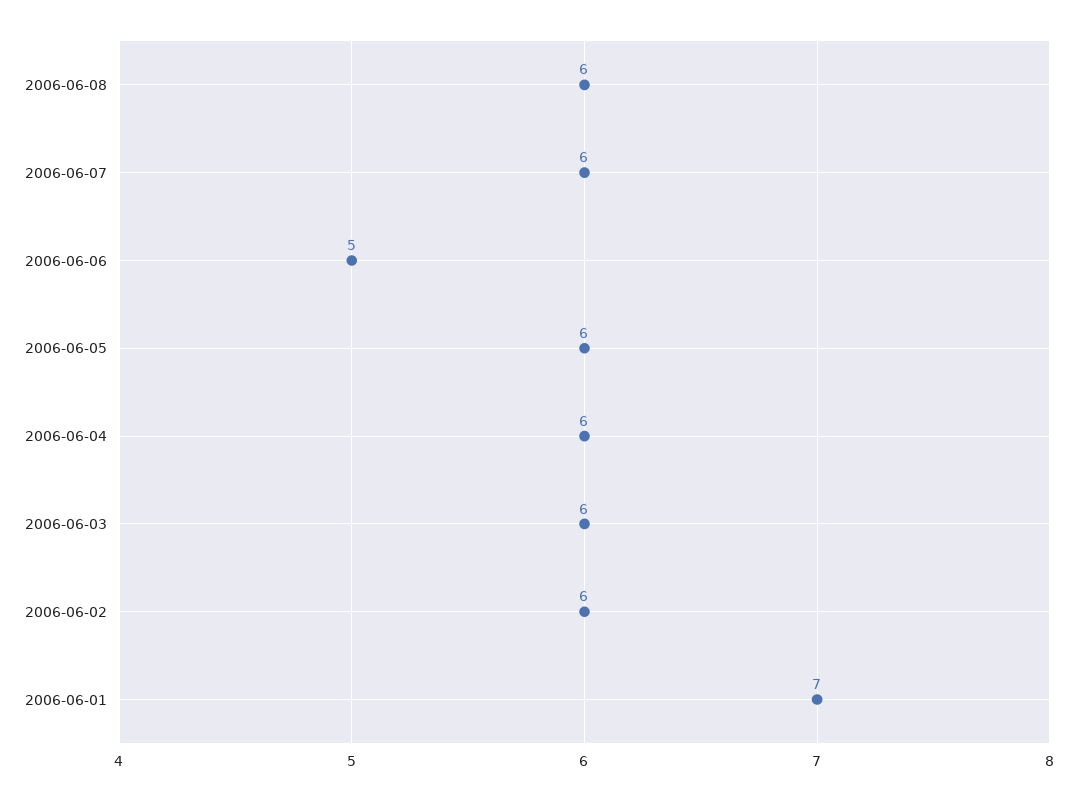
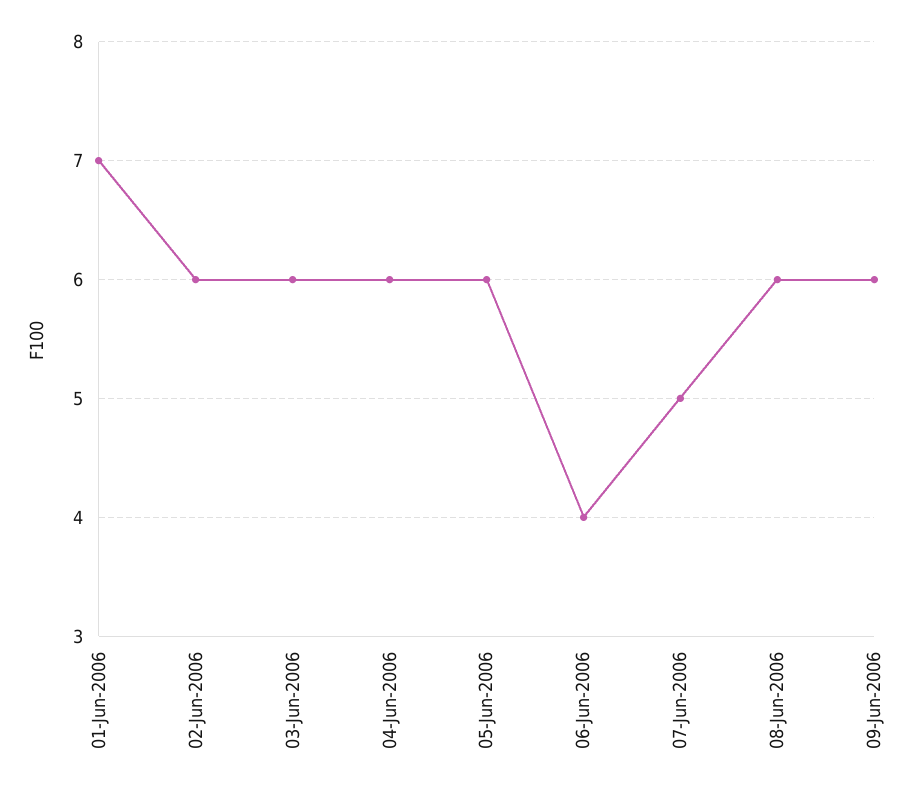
2006-06-07: 6 -> 5
2006-06-06: 5 -> 4
09-Jun-2006: none -> 6

